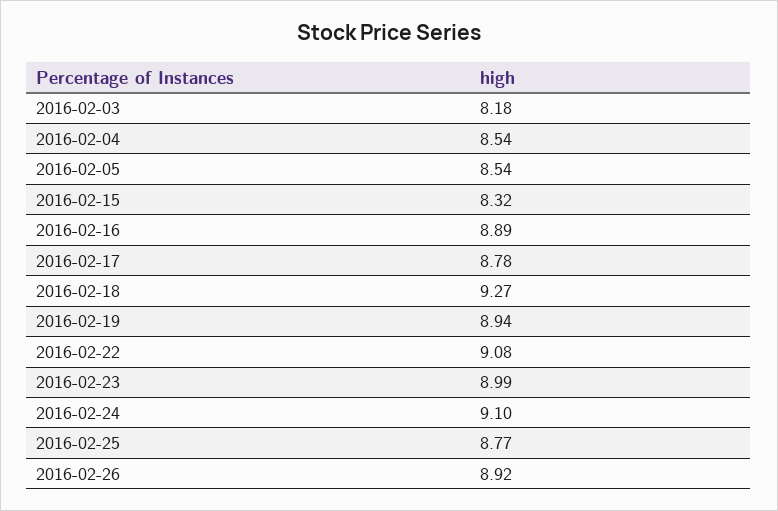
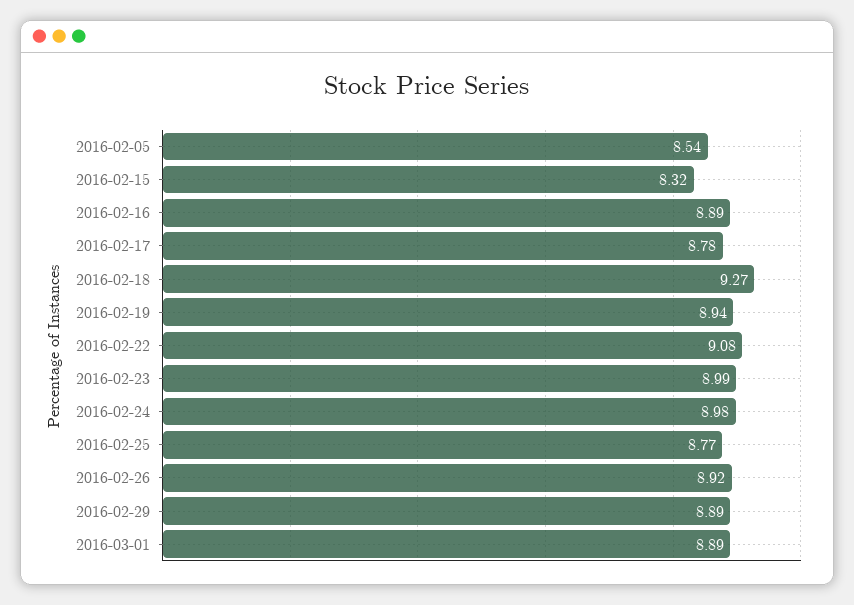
2016-02-03: 8.18 -> none
2016-02-04: 8.54 -> none
2016-02-24: 9.1 -> 8.98
2016-02-29: none -> 8.89
2016-03-01: none -> 8.89

